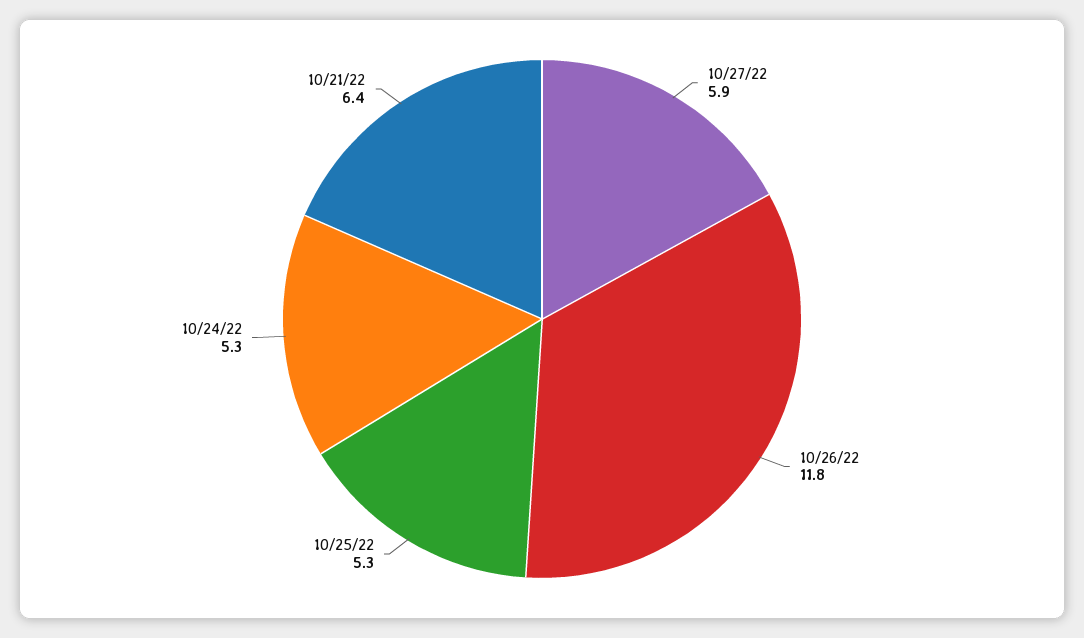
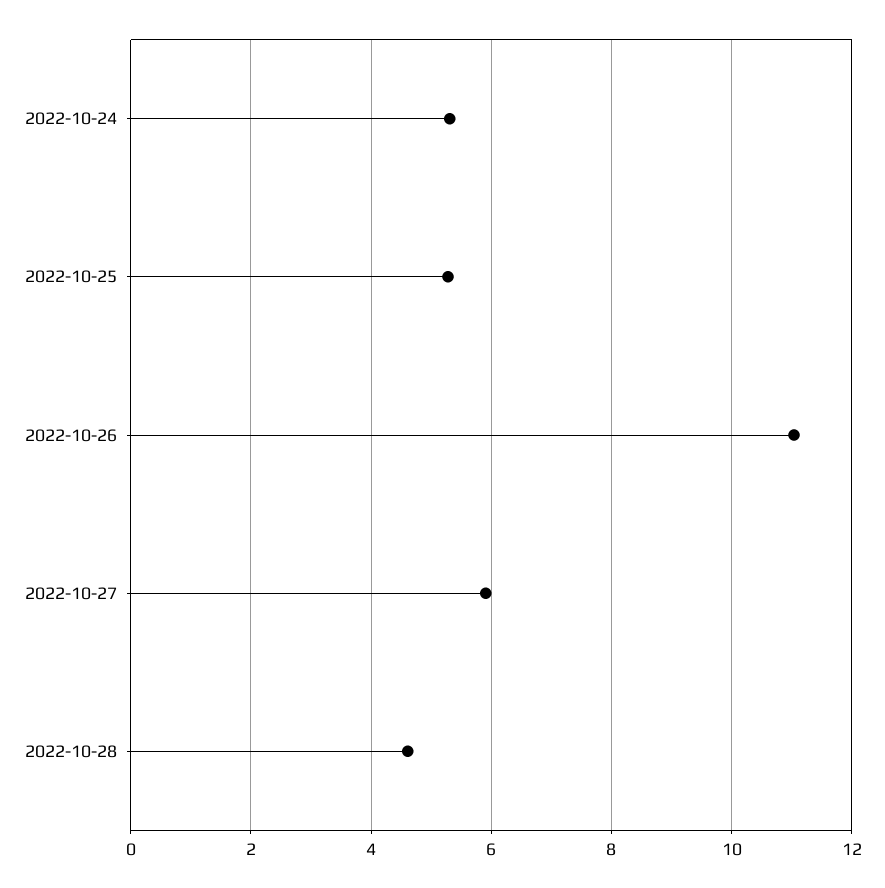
10/26/22: 11.8 -> 11
10/21/22: 6.4 -> none
2022-10-28: none -> 4.6

